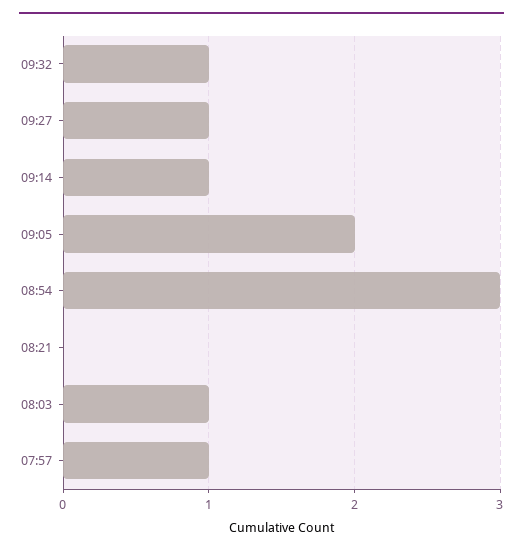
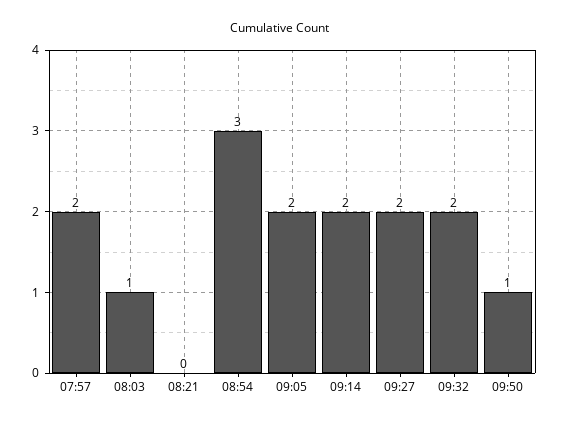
09:32: 1 -> 2
09:27: 1 -> 2
09:14: 1 -> 2
07:57: 1 -> 2
09:50: none -> 1

